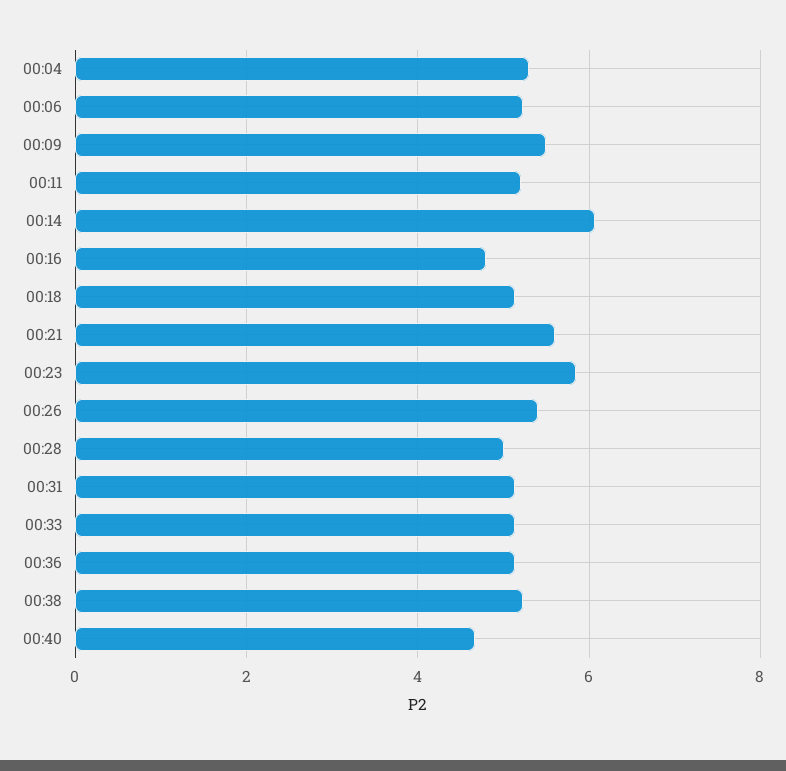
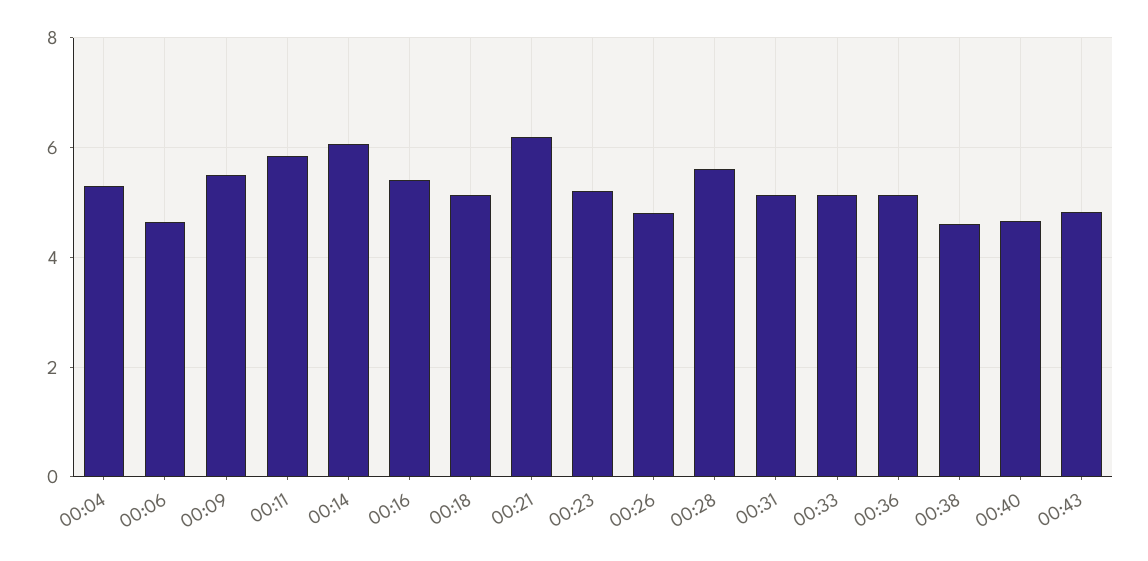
00:06: 5.2 -> 4.6
00:11: 5.2 -> 5.8
00:16: 4.8 -> 5.4
00:21: 5.6 -> 6.2
00:23: 5.8 -> 5.2
00:26: 5.4 -> 4.8
00:28: 5 -> 5.6
00:38: 5.2 -> 4.6
00:43: none -> 4.8

